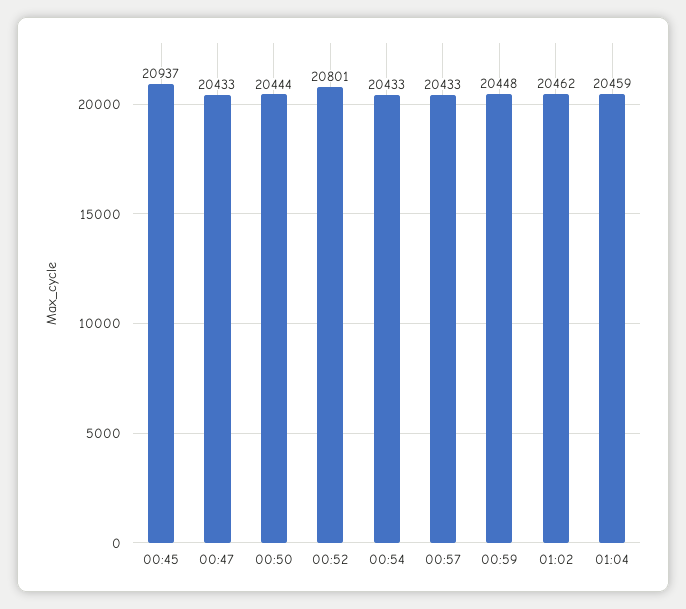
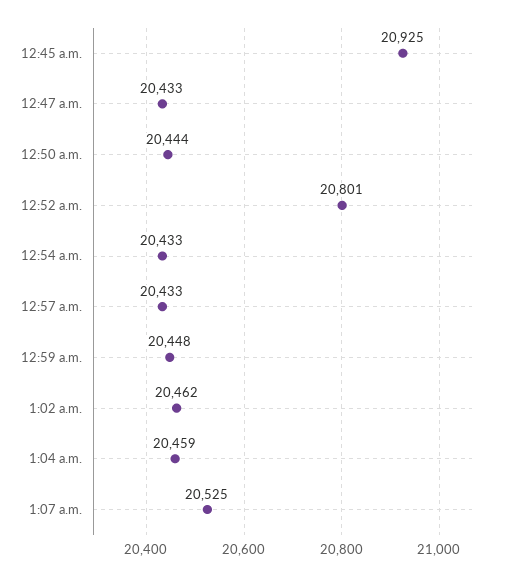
00:45: 20937 -> 20925
1:07 a.m.: none -> 20525

